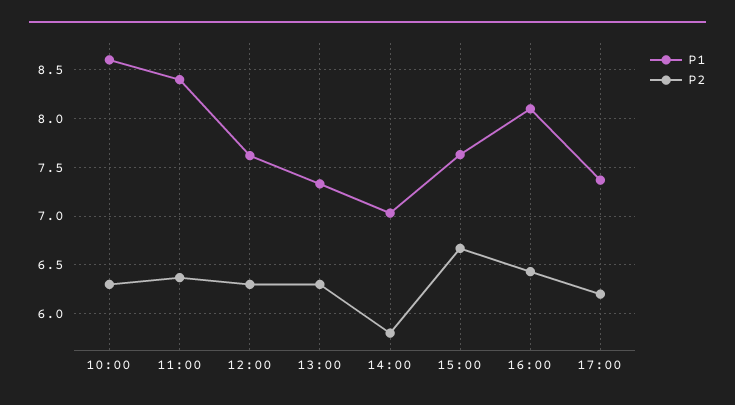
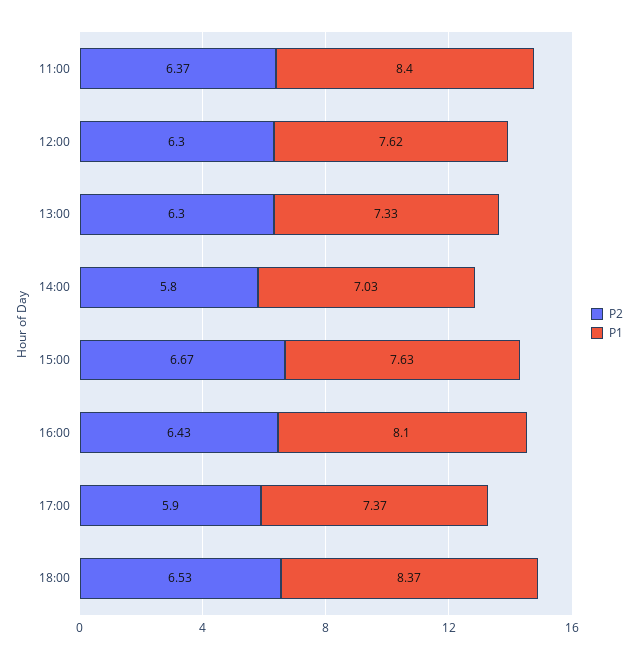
P1, 10:00: 8.6 -> none
P2, 10:00: 6.3 -> none
P2, 17:00: 6.2 -> 5.9
P2, 18:00: none -> 6.53
P1, 18:00: none -> 8.37

